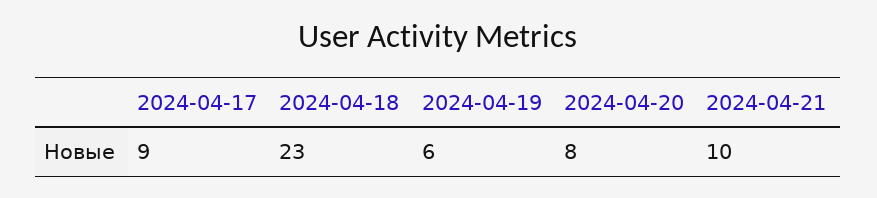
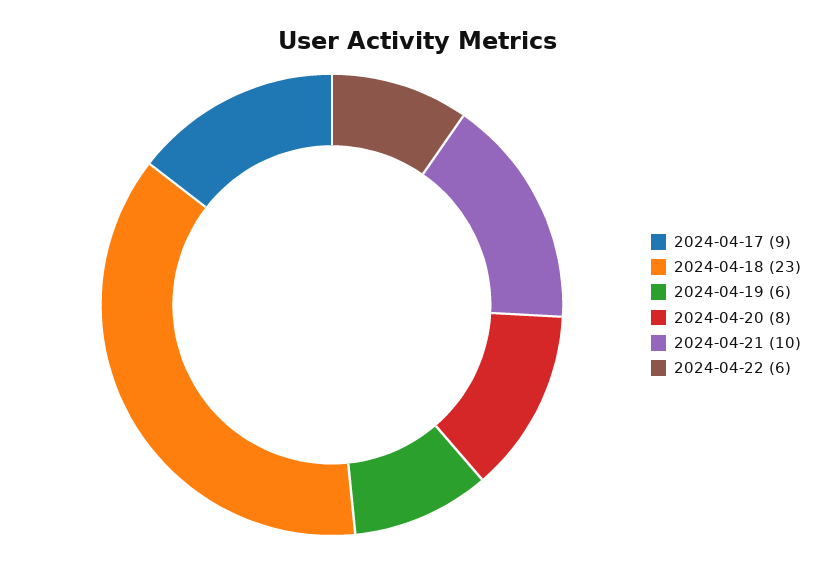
2024-04-22: none -> 6

